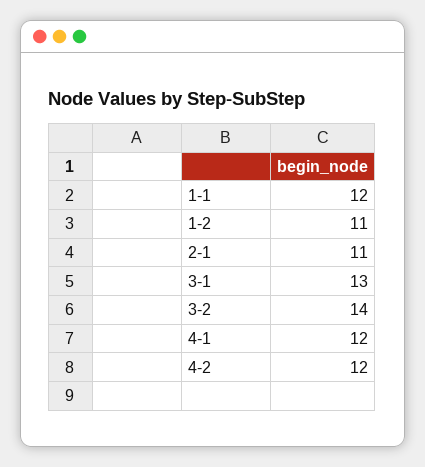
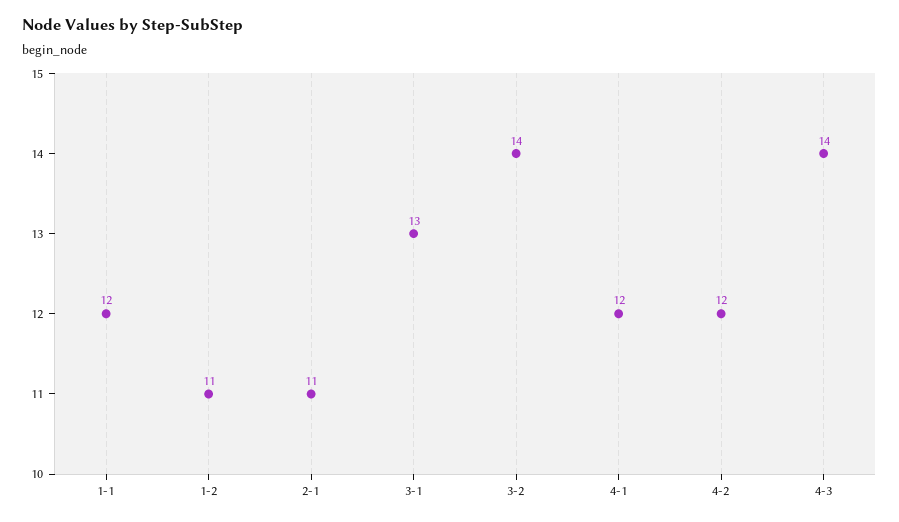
4-3: none -> 14

